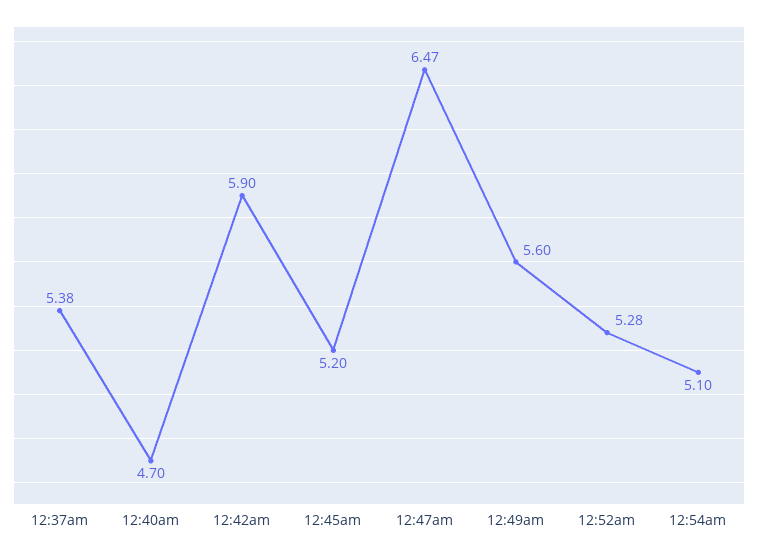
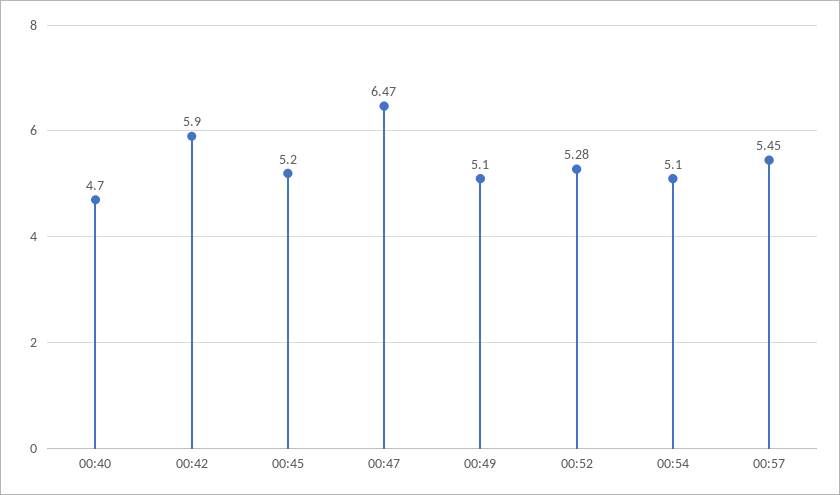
12:37am: 5.38 -> none
12:49am: 5.6 -> 5.1
00:57: none -> 5.45

